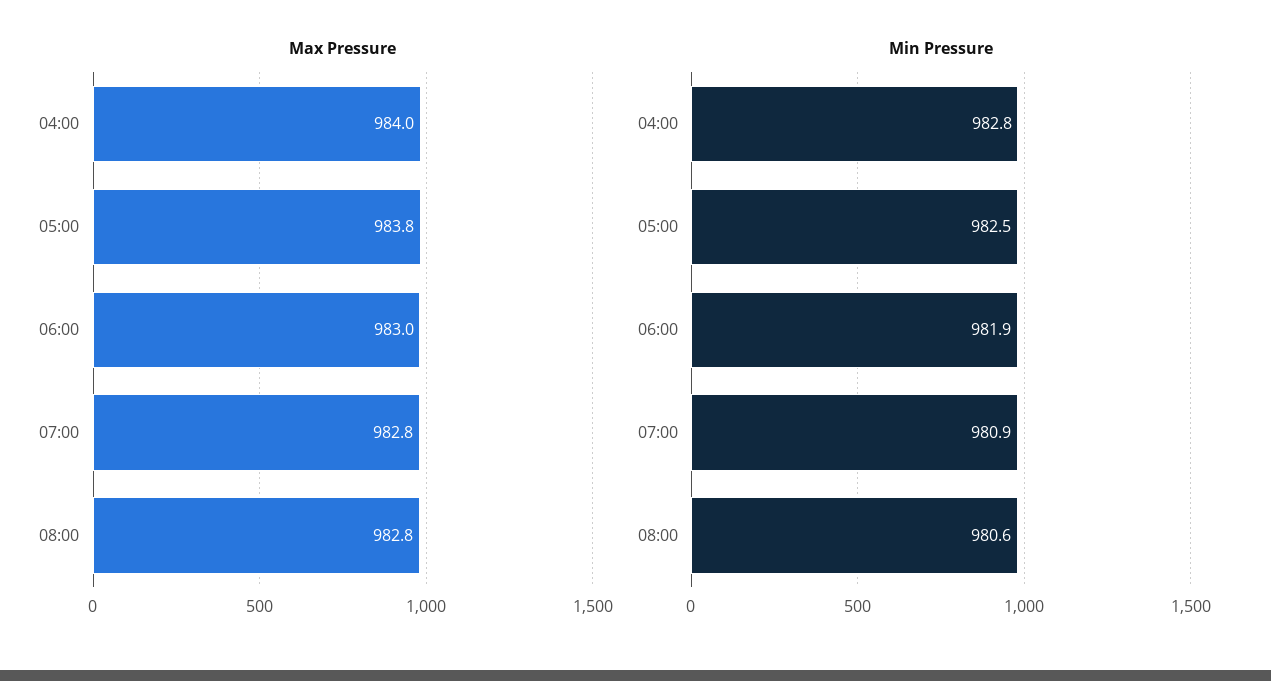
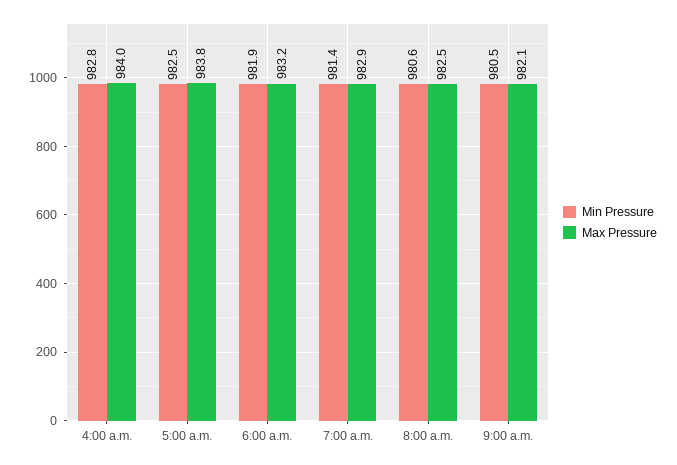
Max Pressure, 06:00: 983 -> 983.2
Max Pressure, 07:00: 982.8 -> 982.9
Max Pressure, 08:00: 982.8 -> 982.5
Min Pressure, 07:00: 980.9 -> 981.4
Min Pressure, 9:00 a.m.: none -> 980.5
Max Pressure, 9:00 a.m.: none -> 982.1

